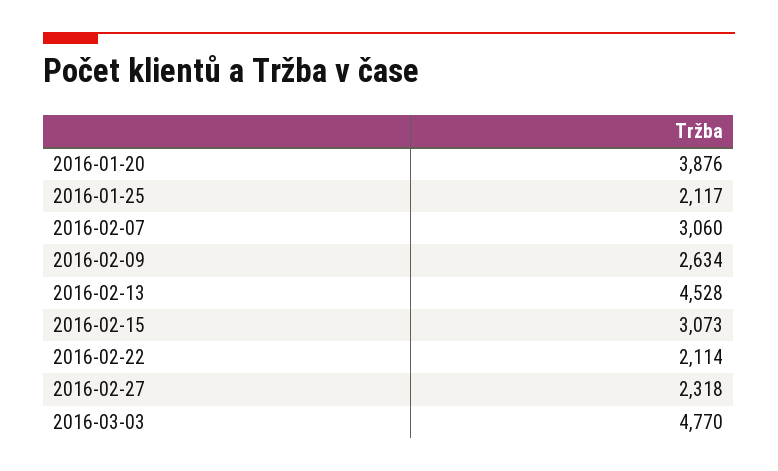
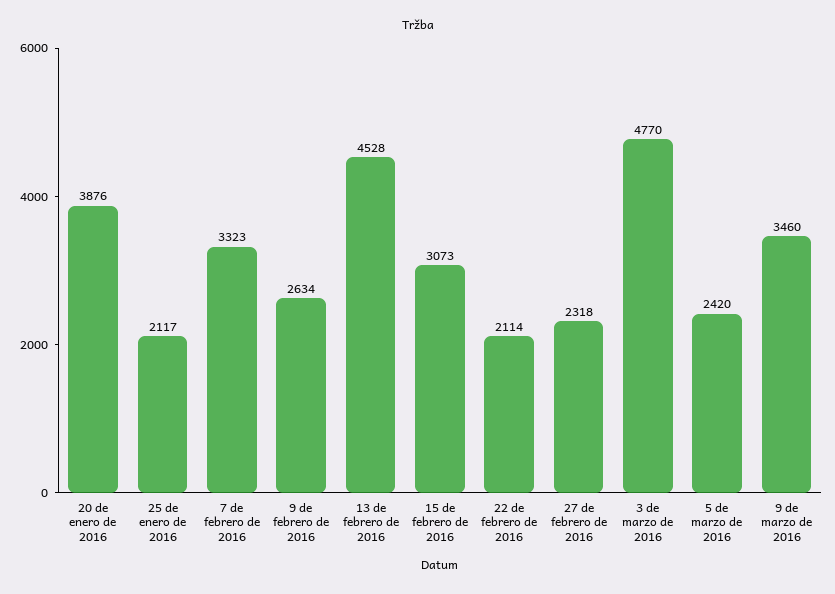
2016-02-07: 3060 -> 3323
5 de marzo de 2016: none -> 2420
9 de marzo de 2016: none -> 3460

